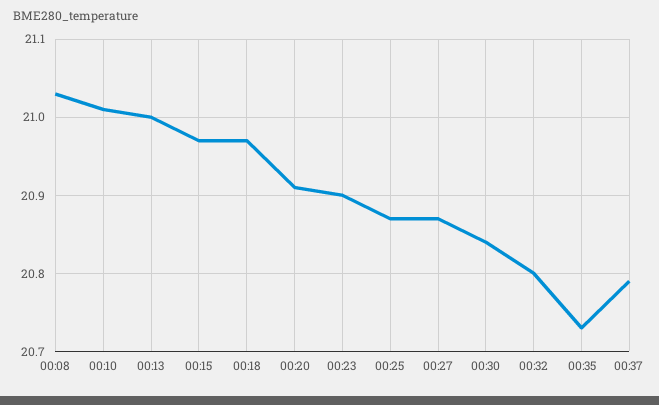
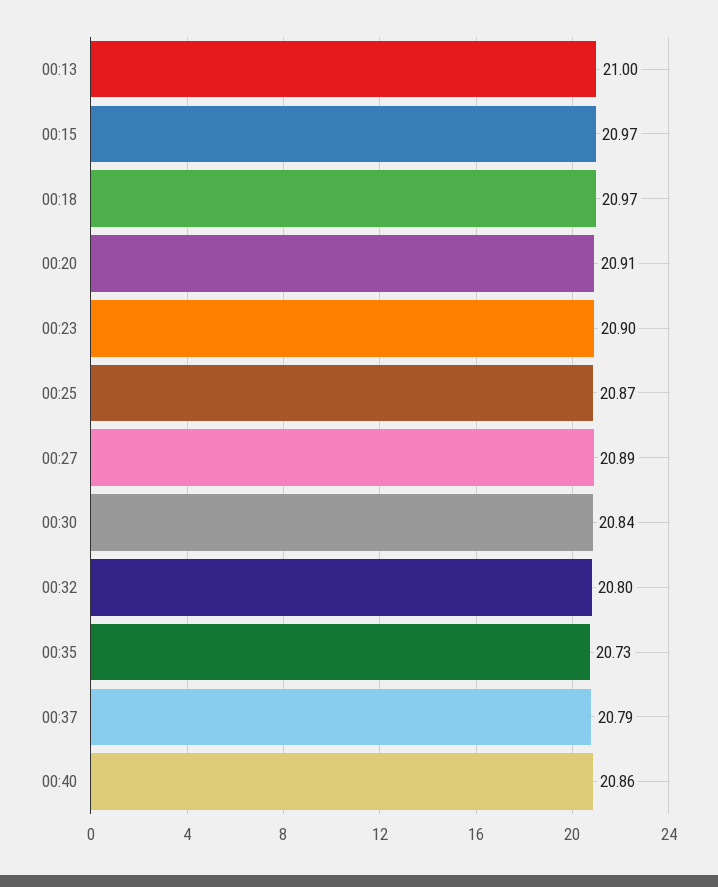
00:08: 21.03 -> none
00:10: 21.01 -> none
00:27: 20.87 -> 20.89
00:40: none -> 20.86

